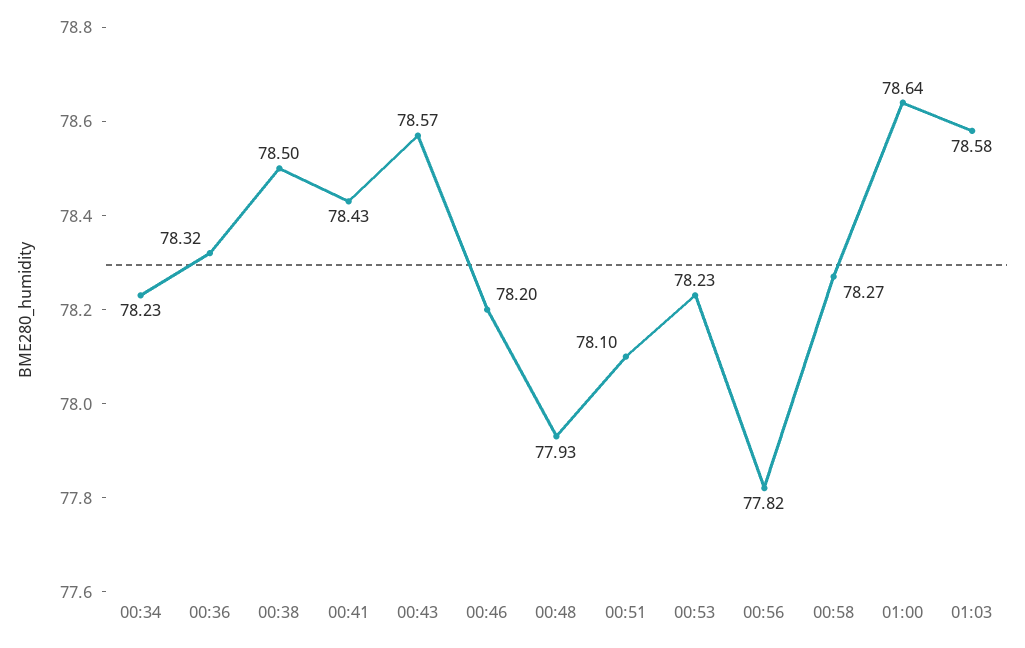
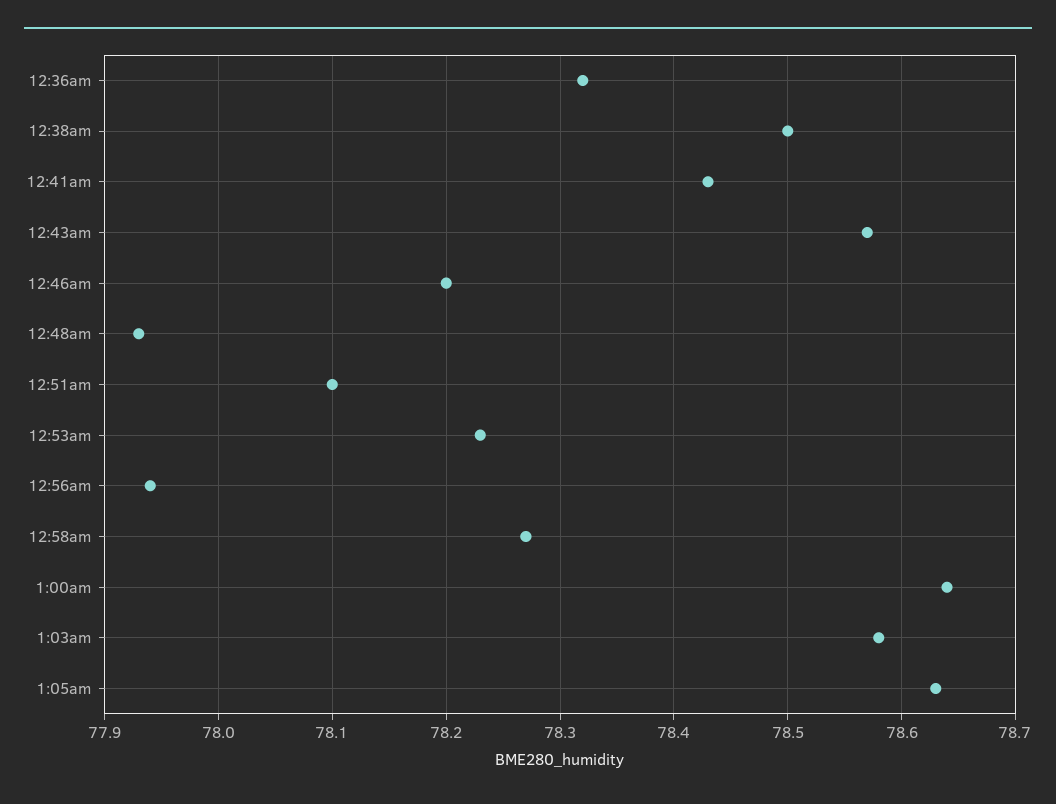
00:34: 78.23 -> none
00:56: 77.82 -> 77.94
1:05am: none -> 78.63

